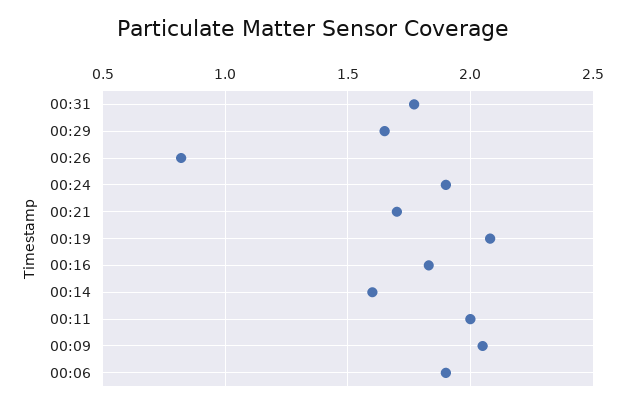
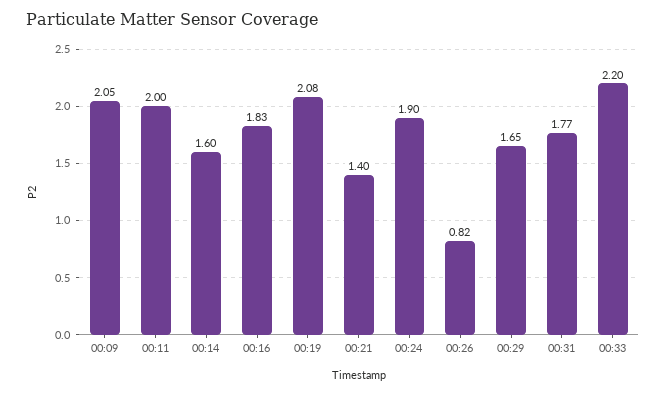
00:21: 1.7 -> 1.4
00:06: 1.9 -> none
00:33: none -> 2.2

